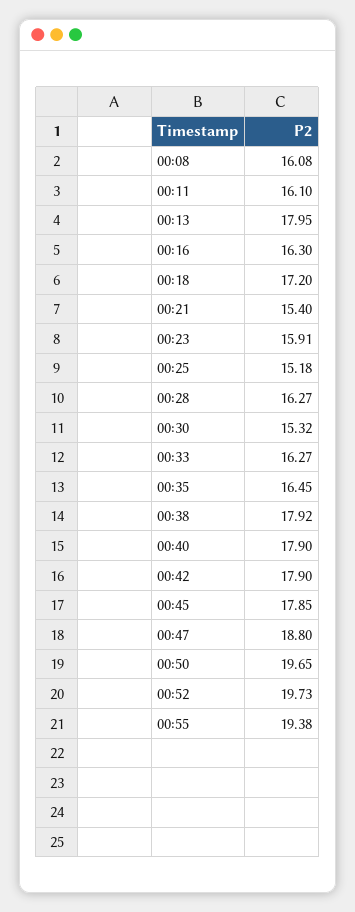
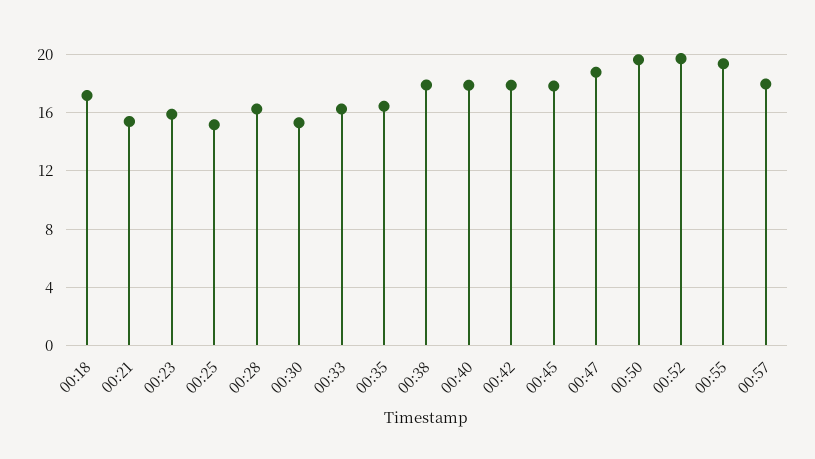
00:08: 16.08 -> none
00:11: 16.1 -> none
00:13: 17.95 -> none
00:16: 16.3 -> none
00:57: none -> 18

